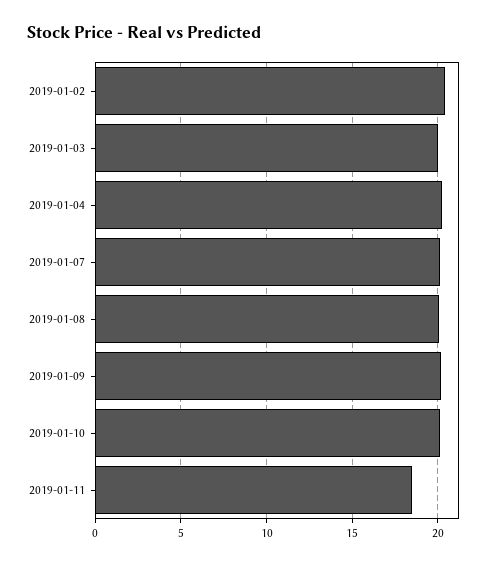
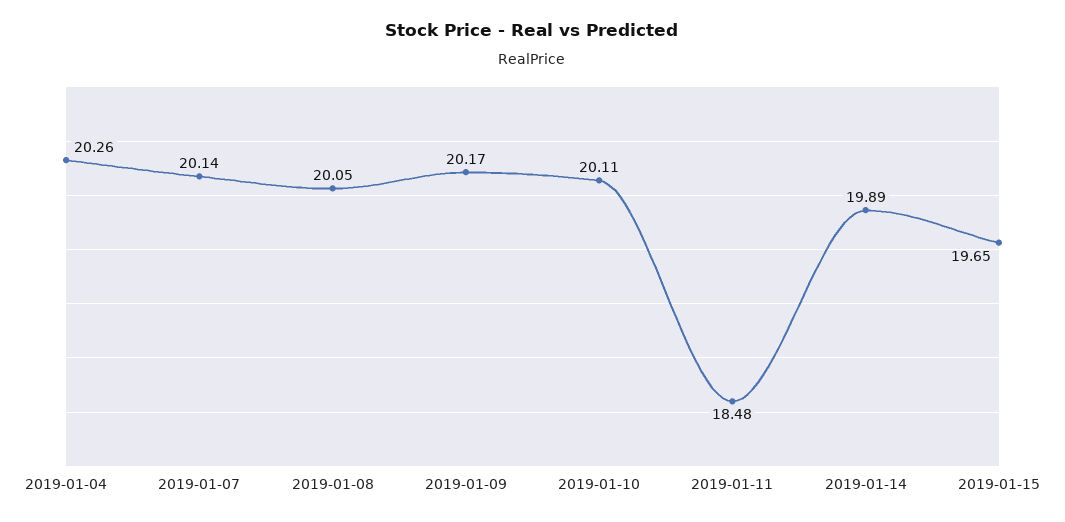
2019-01-02: 20.5 -> none
2019-01-03: 20 -> none
2019-01-14: none -> 19.89
2019-01-15: none -> 19.65

